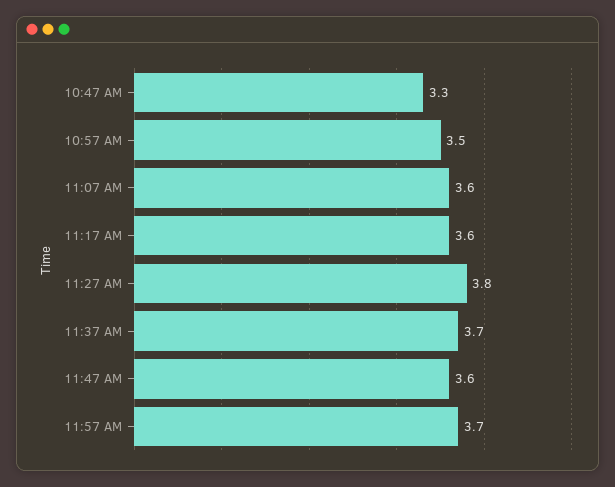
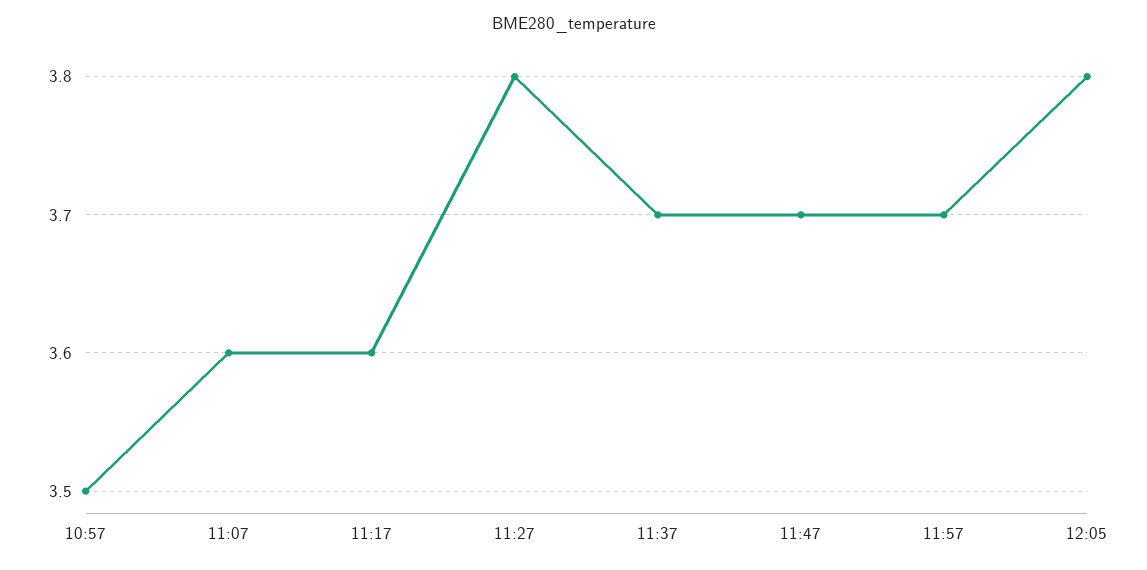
10:47 AM: 3.3 -> none
11:47 AM: 3.6 -> 3.7
12:05: none -> 3.8

